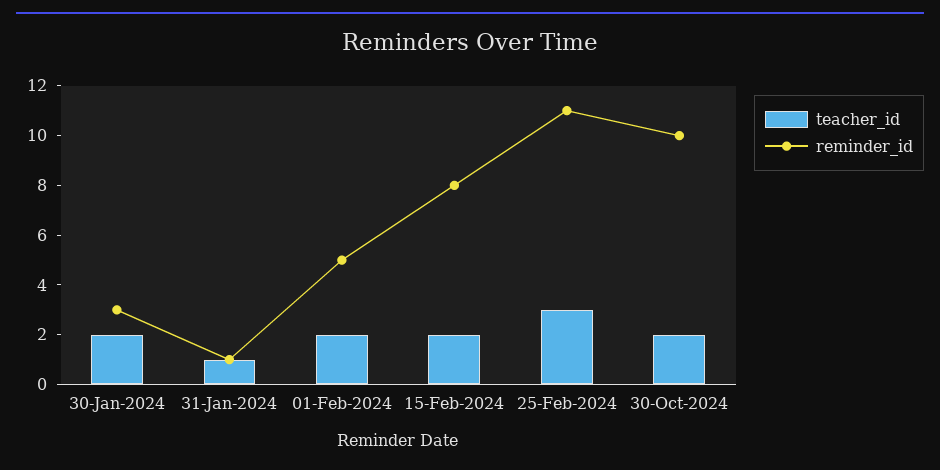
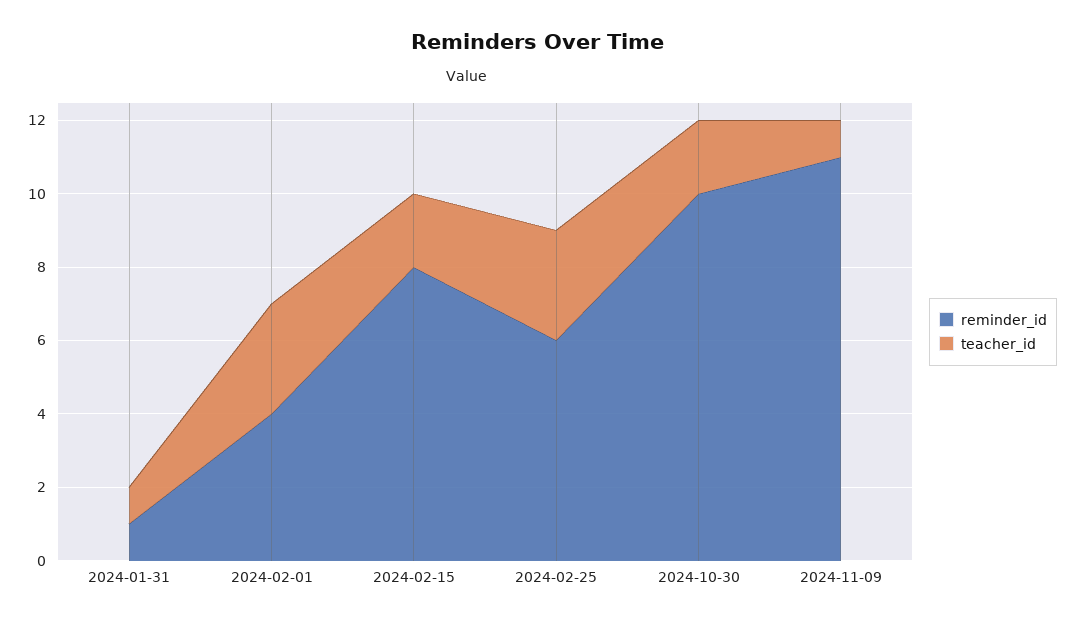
teacher_id, 30-Jan-2024: 2 -> none
reminder_id, 30-Jan-2024: 3 -> none
teacher_id, 01-Feb-2024: 2 -> 3
reminder_id, 01-Feb-2024: 5 -> 4
reminder_id, 25-Feb-2024: 11 -> 6
reminder_id, 2024-11-09: none -> 11
teacher_id, 2024-11-09: none -> 1

